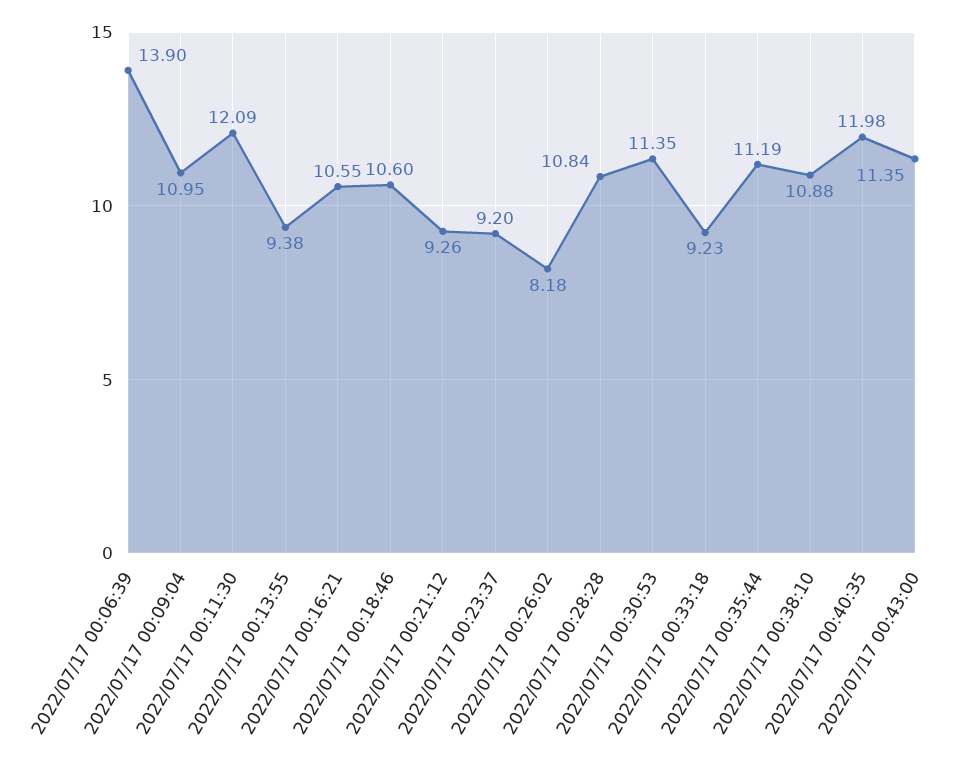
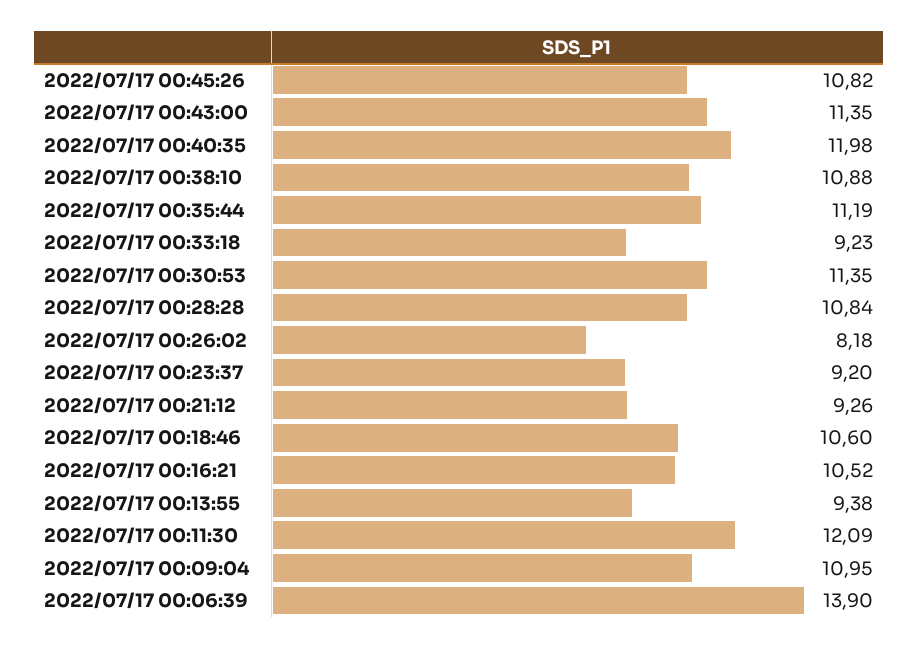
2022/07/17 00:16:21: 10.55 -> 10.52
2022/07/17 00:45:26: none -> 10.82

